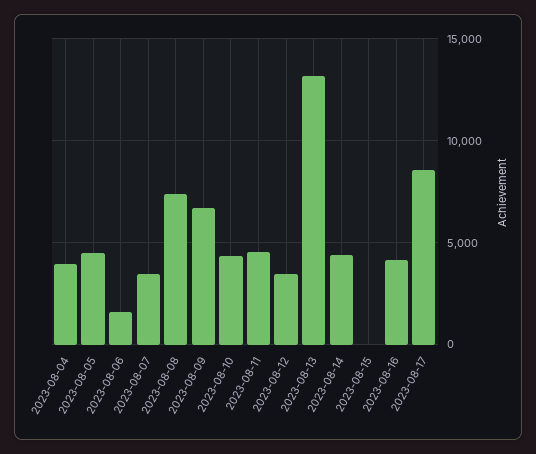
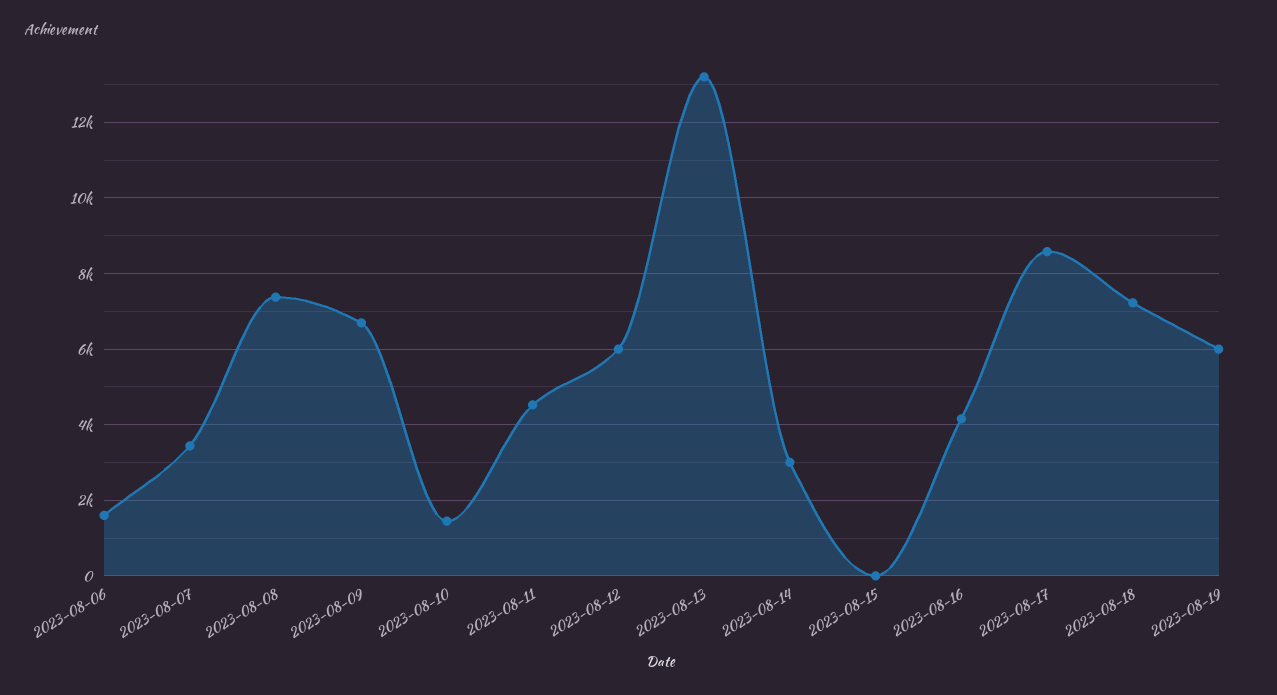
2023-08-04: 4000 -> none
2023-08-05: 4500 -> none
2023-08-10: 4500 -> 1400
2023-08-12: 3500 -> 6000
2023-08-14: 4500 -> 3000
2023-08-18: none -> 7200
2023-08-19: none -> 6000

